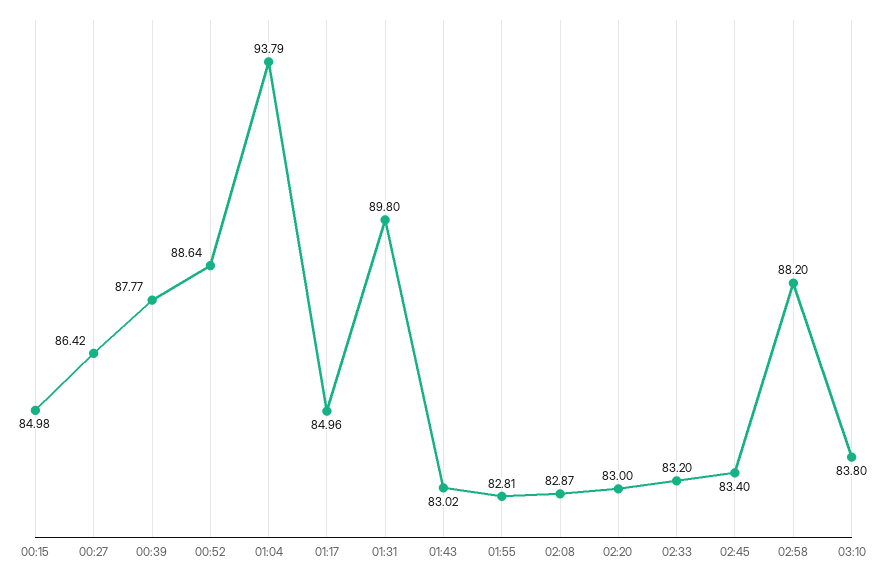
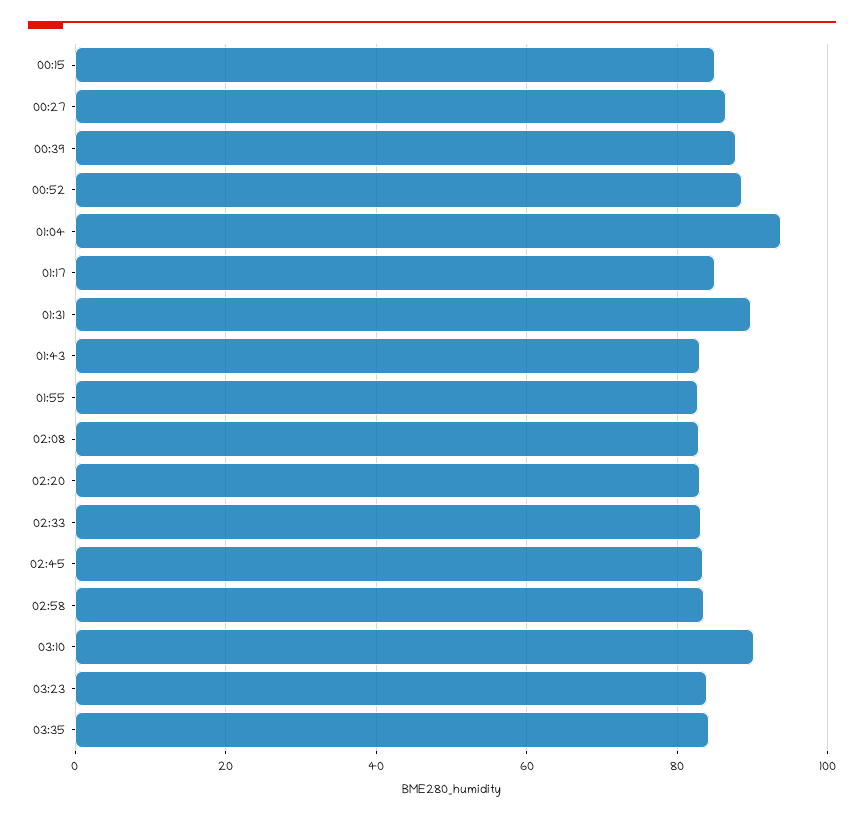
02:58: 88.2 -> 84
03:10: 83.8 -> 90
03:23: none -> 84
03:35: none -> 84

